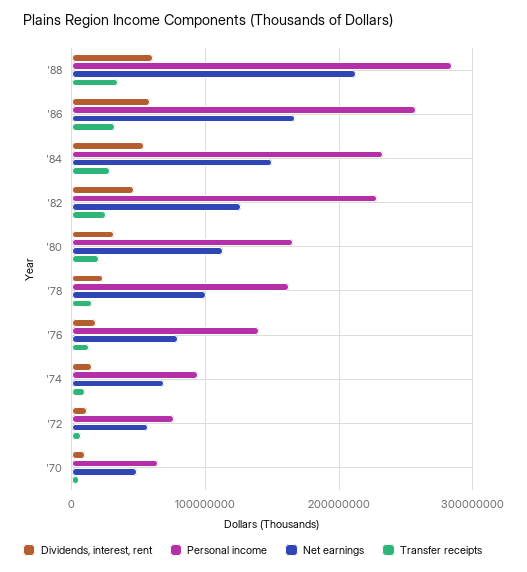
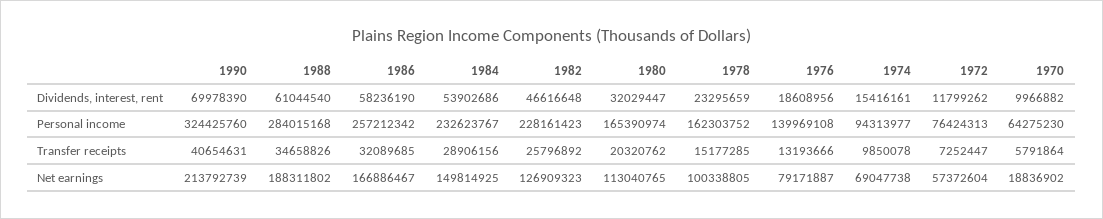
Net earnings, '88: 210000000 -> 188311802
Net earnings, '70: 50000000 -> 18836902
Dividends, interest, rent, 1990: none -> 69978390
Personal income, 1990: none -> 324425760
Transfer receipts, 1990: none -> 40654631
Net earnings, 1990: none -> 213792739

